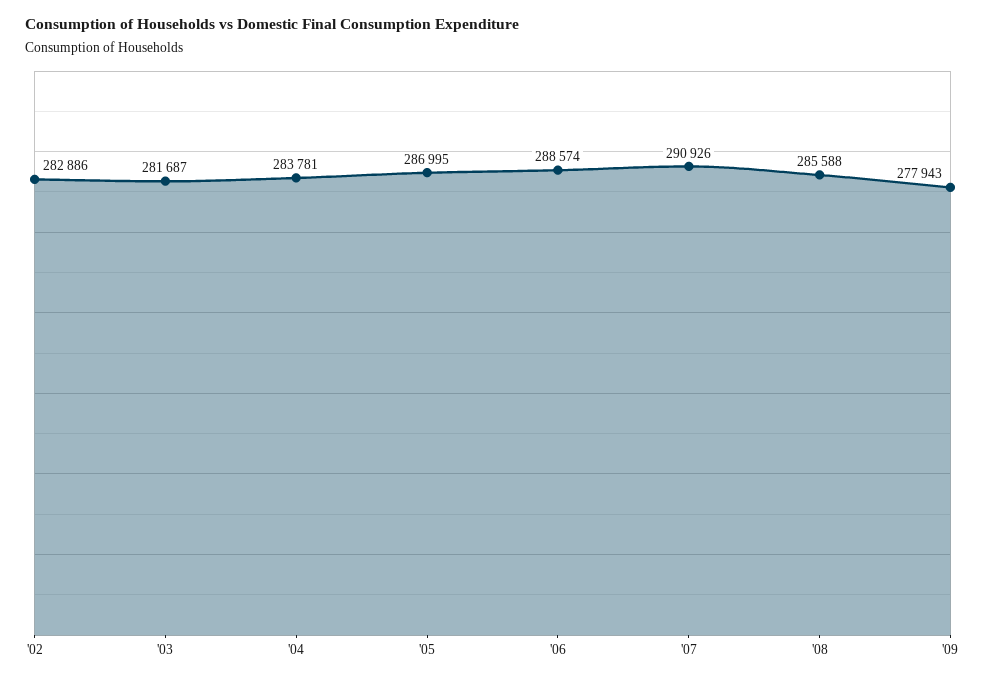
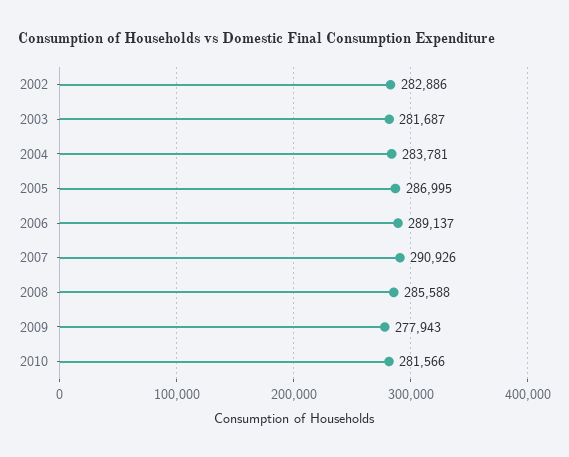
'06: 288574 -> 289137
2010: none -> 281566

